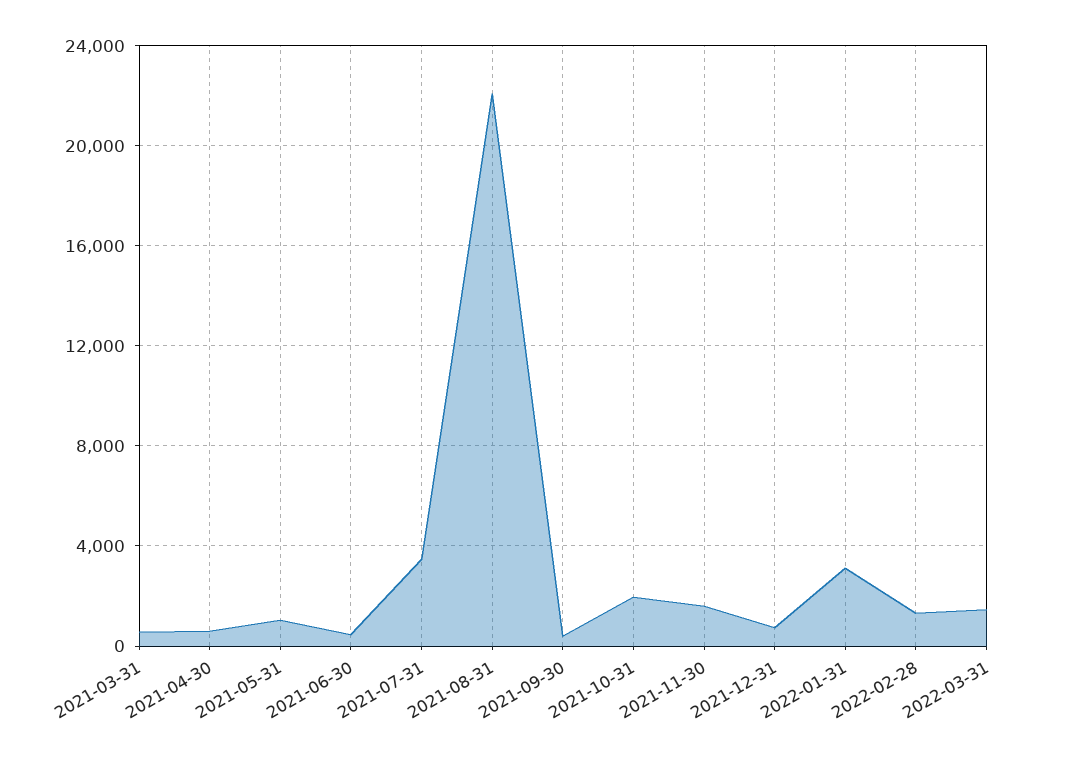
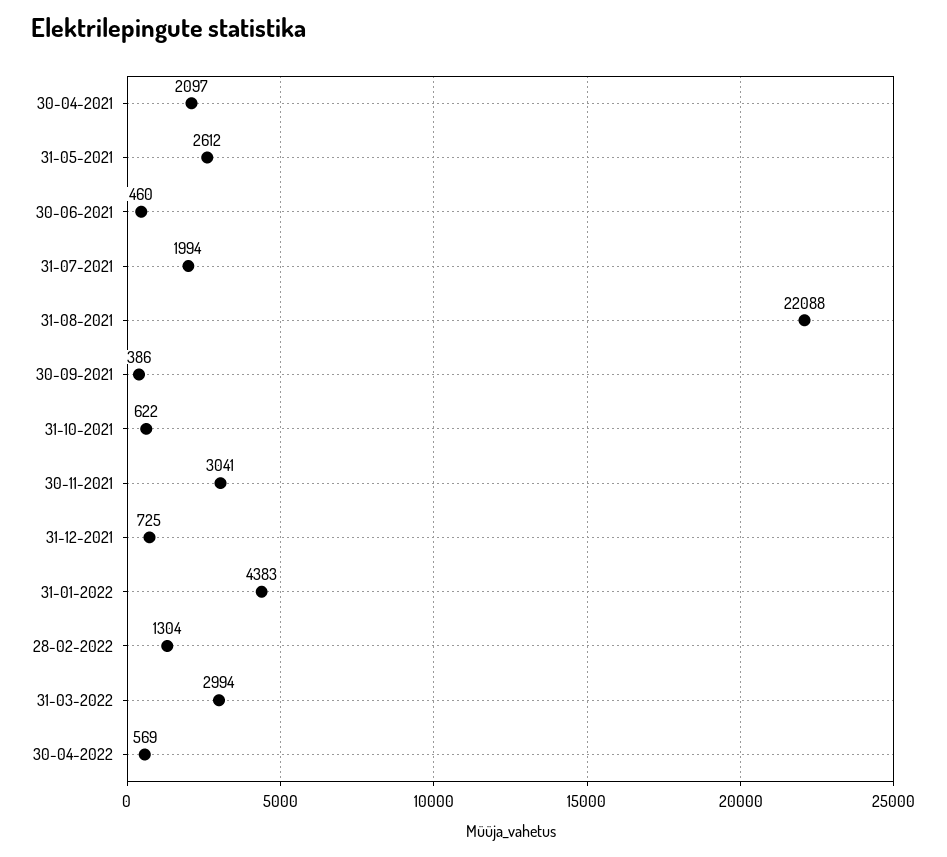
2021-03-31: 500 -> none
2021-04-30: 500 -> 2097
2021-05-31: 1000 -> 2612
2021-07-31: 3500 -> 1994
2021-10-31: 2000 -> 622
2021-11-30: 1500 -> 3041
2022-01-31: 3000 -> 4383
2022-03-31: 1500 -> 2994
30-04-2022: none -> 569

